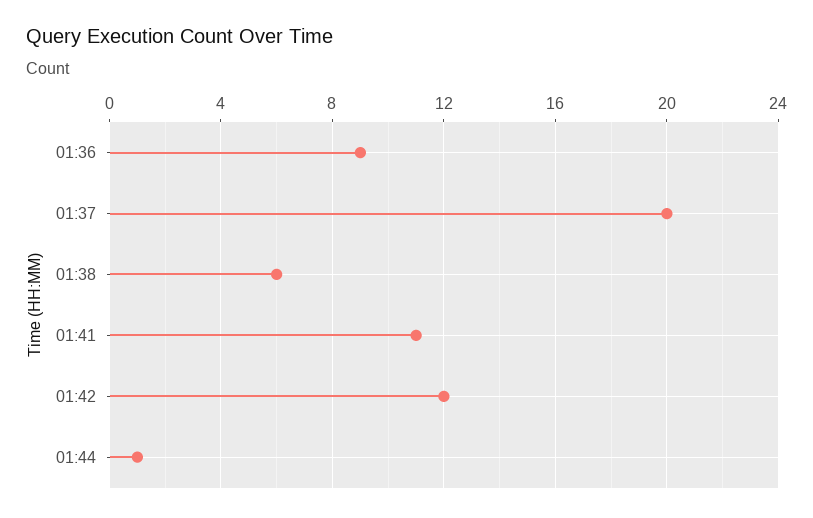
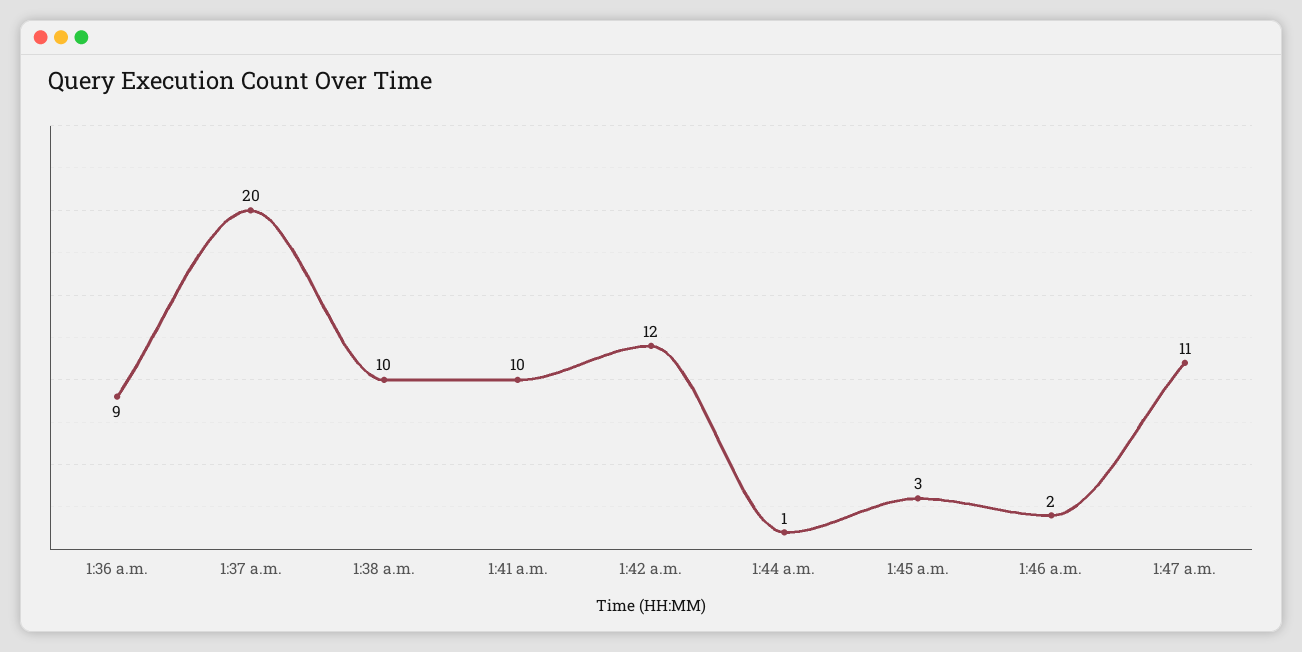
01:38: 6 -> 10
01:41: 11 -> 10
1:45 a.m.: none -> 3
1:46 a.m.: none -> 2
1:47 a.m.: none -> 11

